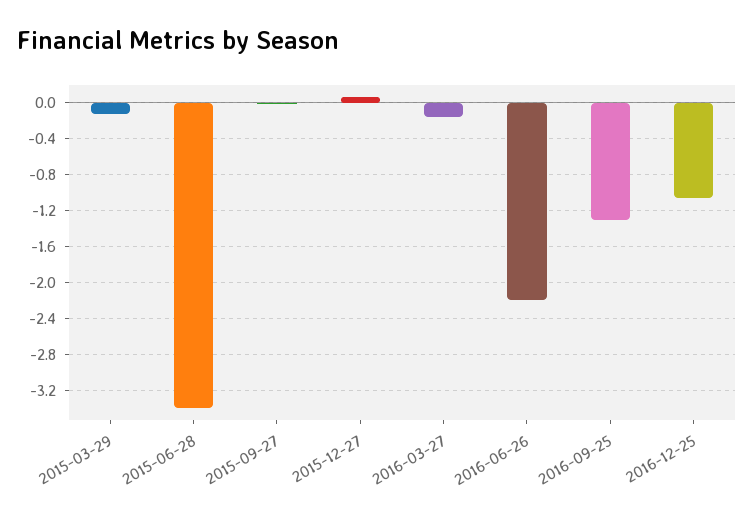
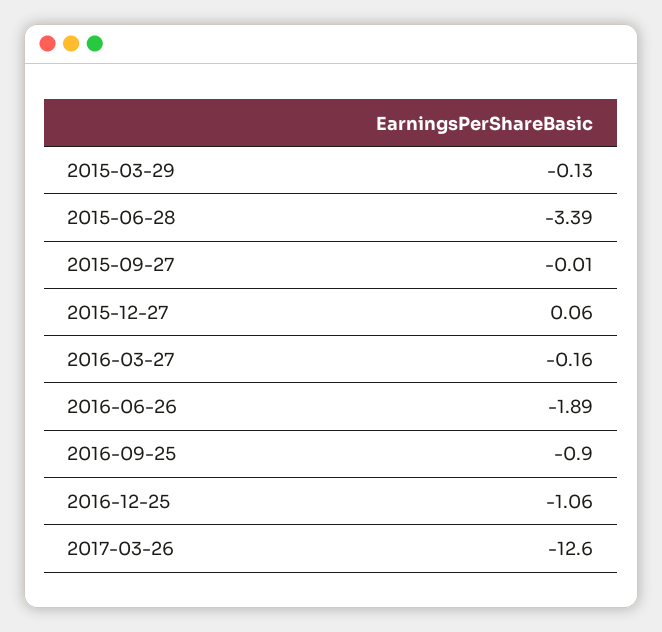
2016-06-26: -2.2 -> -1.89
2016-09-25: -1.3 -> -0.9
2017-03-26: none -> -12.6

